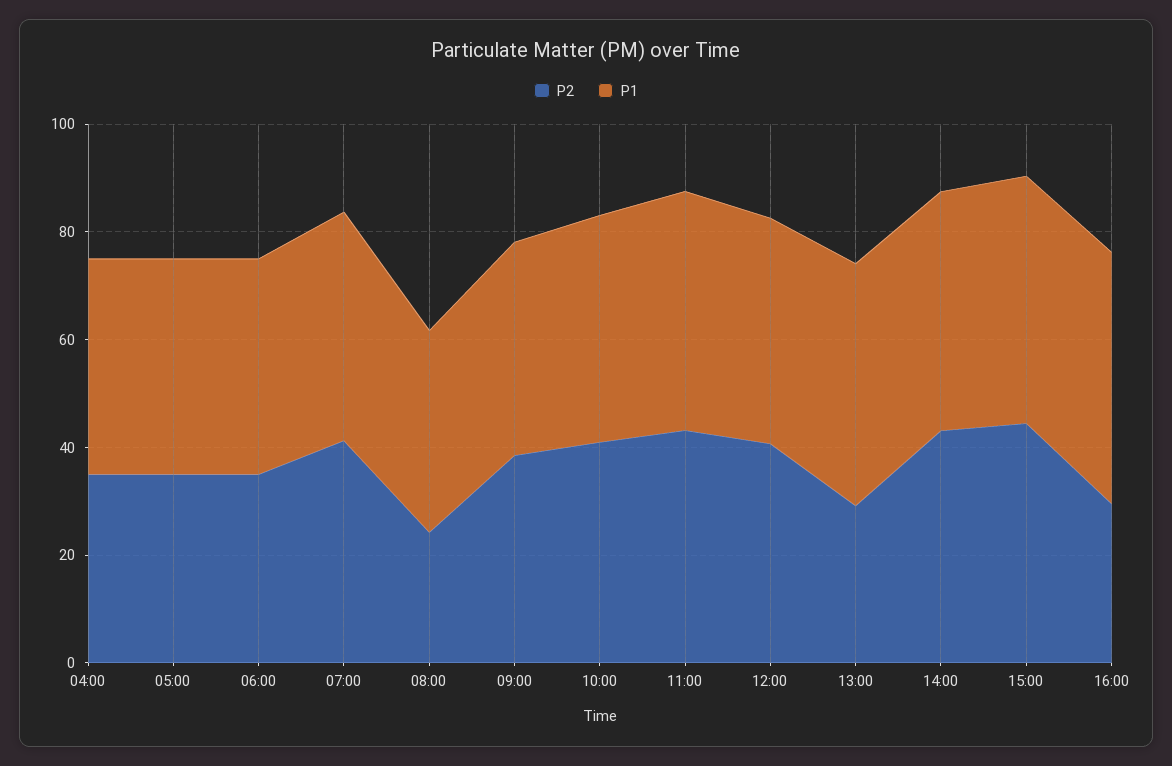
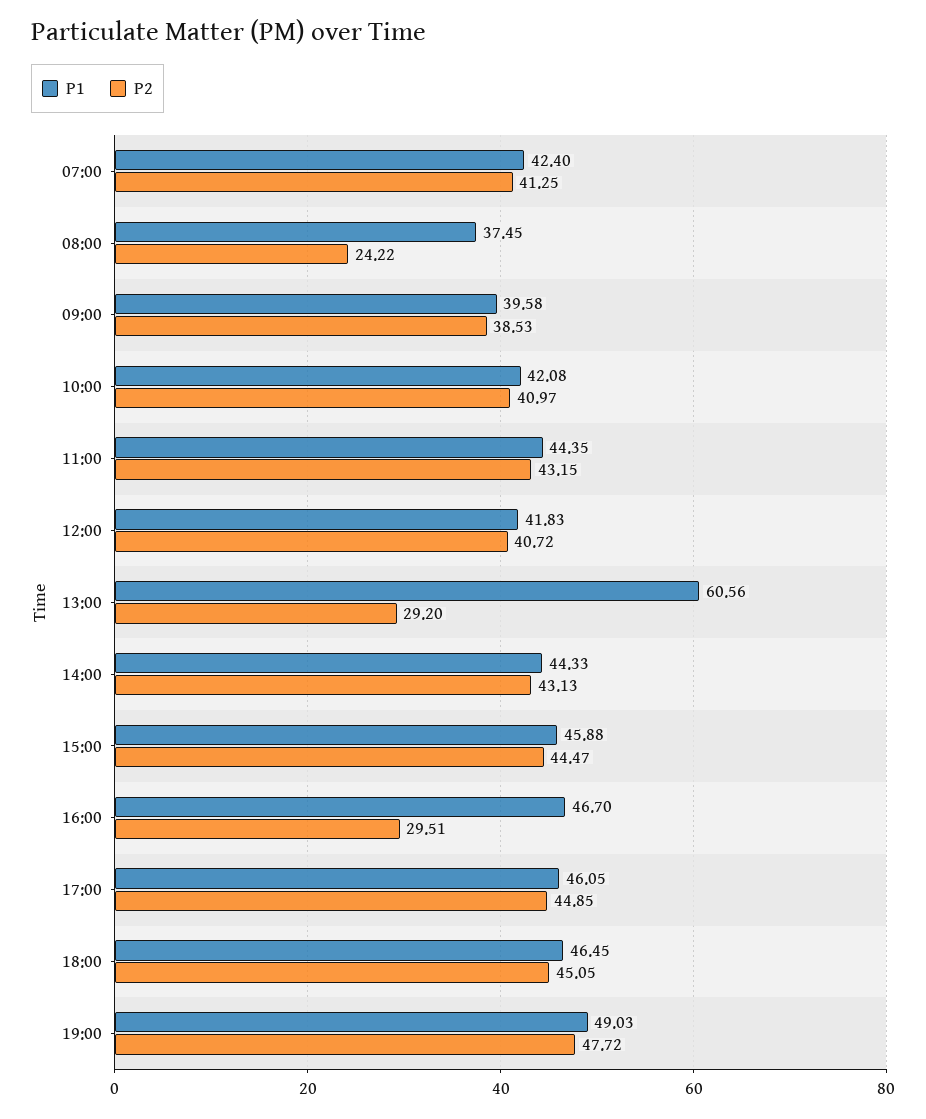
P2, 04:00: 35 -> none
P1, 04:00: 40 -> none
P2, 05:00: 35 -> none
P1, 05:00: 40 -> none
P2, 06:00: 35 -> none
P1, 06:00: 40 -> none
P1, 13:00: 45 -> 60.56
P1, 17:00: none -> 46.05
P2, 17:00: none -> 44.85
P1, 18:00: none -> 46.45
P2, 18:00: none -> 45.05
P1, 19:00: none -> 49.03
P2, 19:00: none -> 47.72

